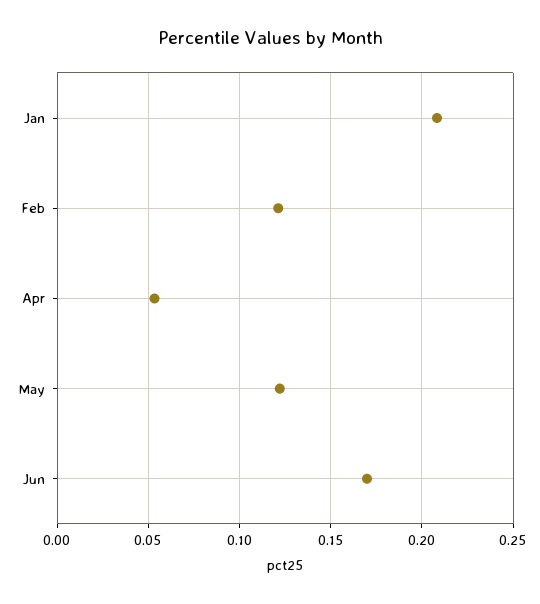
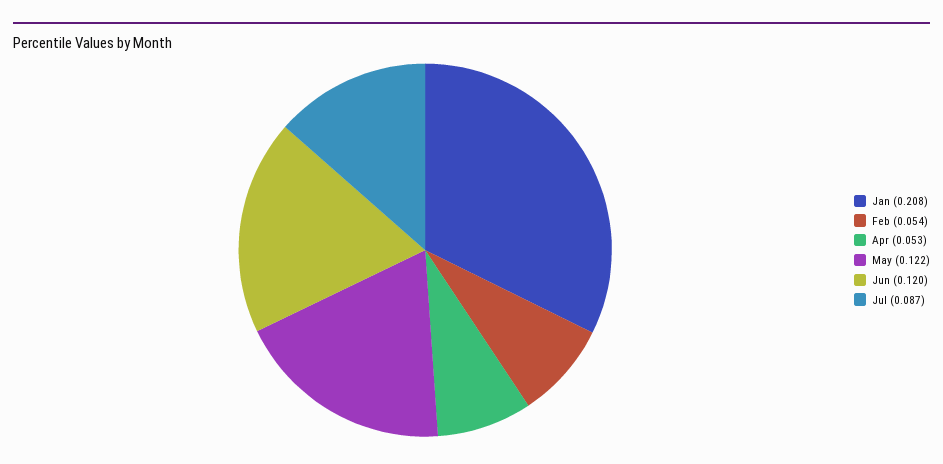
Feb: 0.12 -> 0.054
Jun: 0.17 -> 0.12
Jul: none -> 0.087

